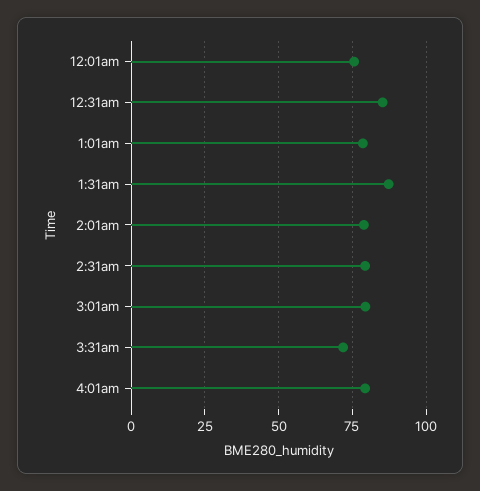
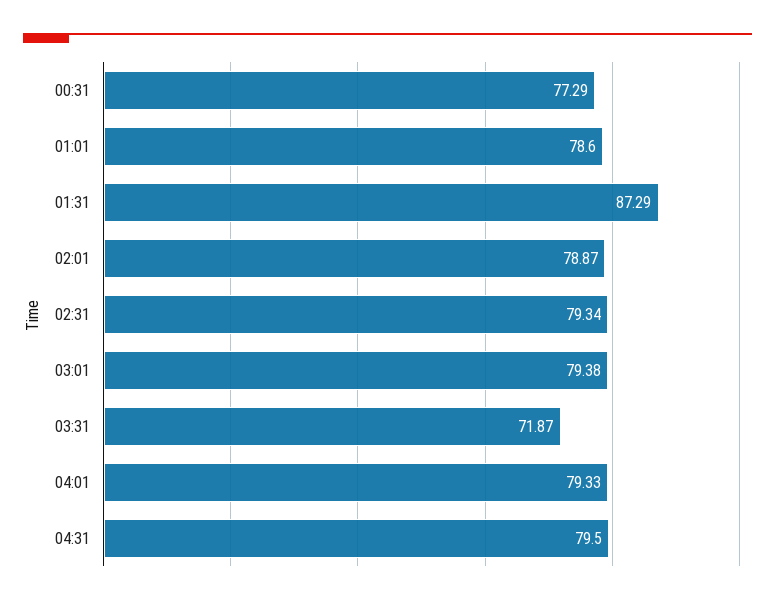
12:01am: 75 -> none
12:31am: 85 -> 77.29
04:31: none -> 79.5

